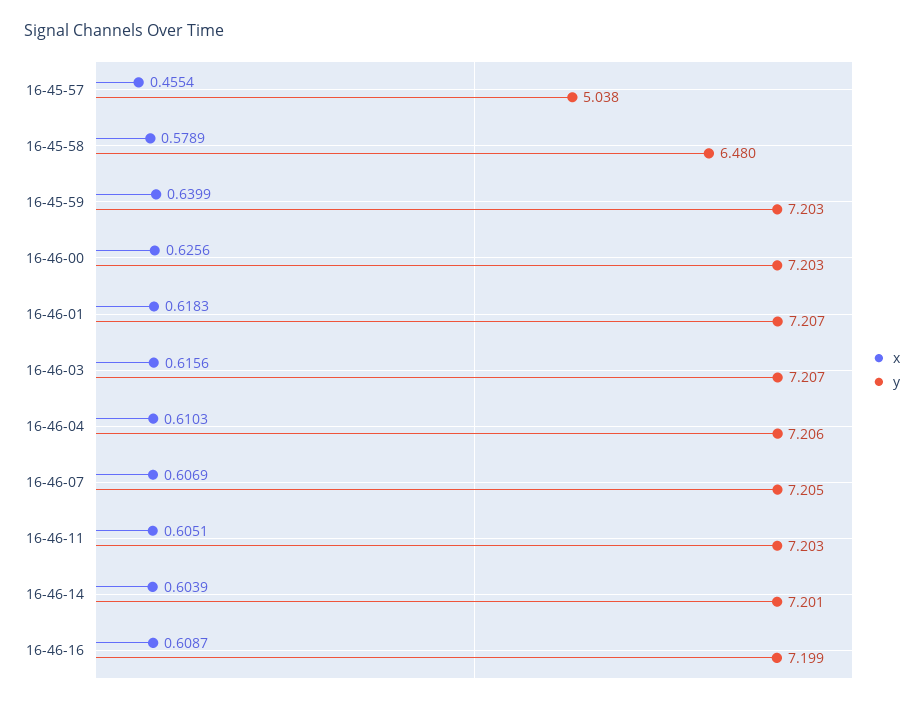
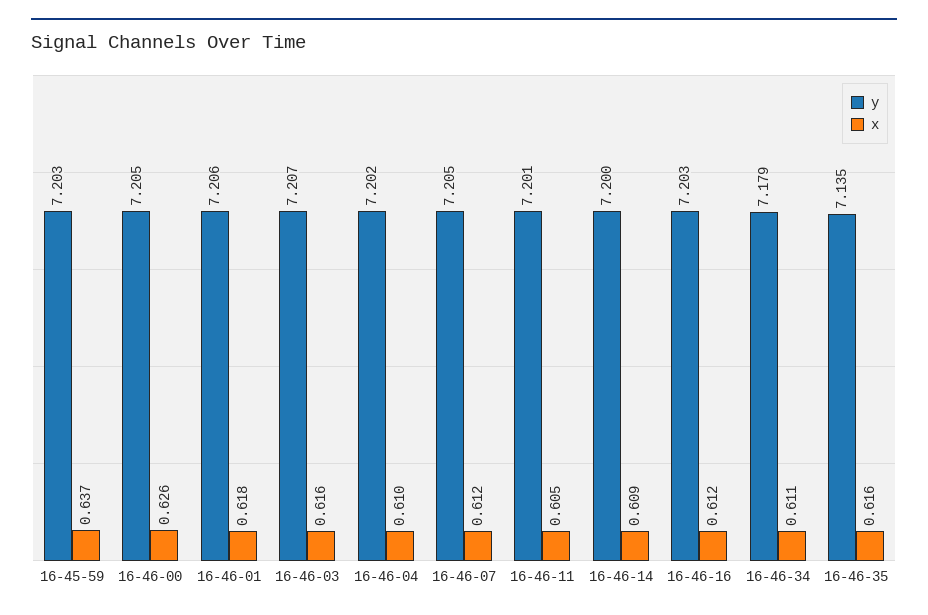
x, 16-45-57: 0.4554 -> none
y, 16-45-57: 5.038 -> none
x, 16-45-58: 0.5789 -> none
y, 16-45-58: 6.48 -> none
x, 16-45-59: 0.6399 -> 0.637
y, 16-46-00: 7.203 -> 7.205
y, 16-46-01: 7.207 -> 7.206
y, 16-46-04: 7.206 -> 7.202
x, 16-46-07: 0.6069 -> 0.612
y, 16-46-11: 7.203 -> 7.201
x, 16-46-14: 0.6039 -> 0.609
y, 16-46-14: 7.201 -> 7.2
x, 16-46-16: 0.6087 -> 0.612
y, 16-46-16: 7.199 -> 7.203
y, 16-46-34: none -> 7.179
x, 16-46-34: none -> 0.611
y, 16-46-35: none -> 7.135
x, 16-46-35: none -> 0.616

